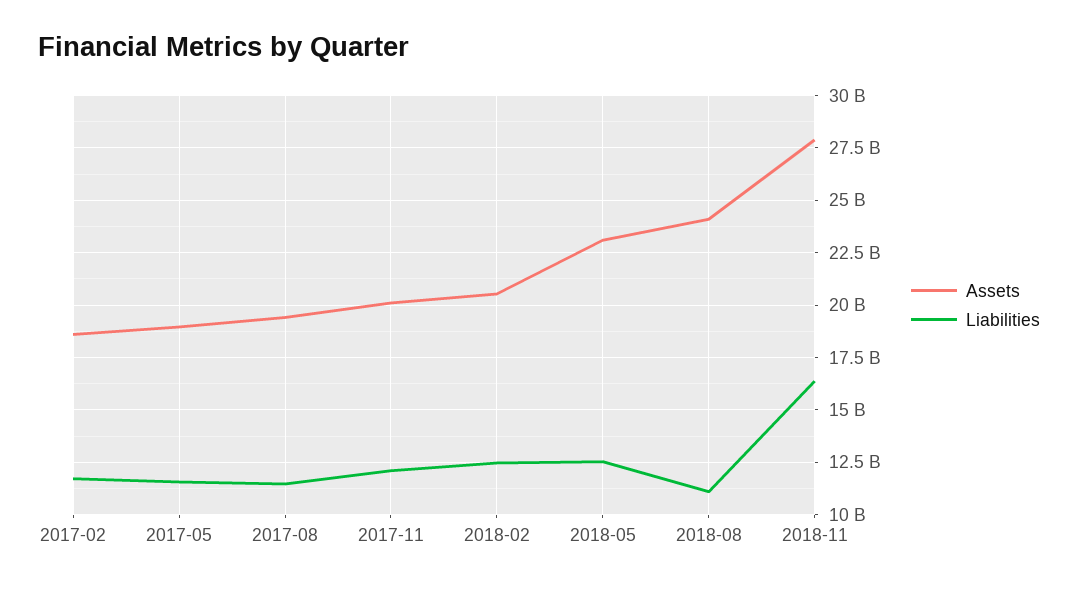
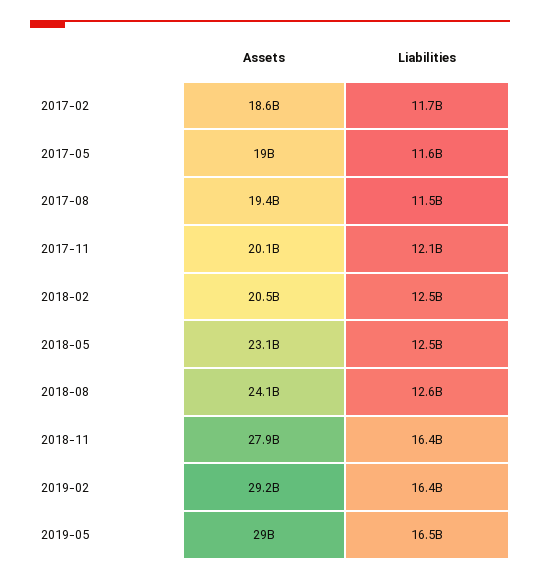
Liabilities, 2018-08: 11000000000 -> 12600000000
Assets, 2019-02: none -> 29200000000
Liabilities, 2019-02: none -> 16400000000
Assets, 2019-05: none -> 29000000000
Liabilities, 2019-05: none -> 16500000000

